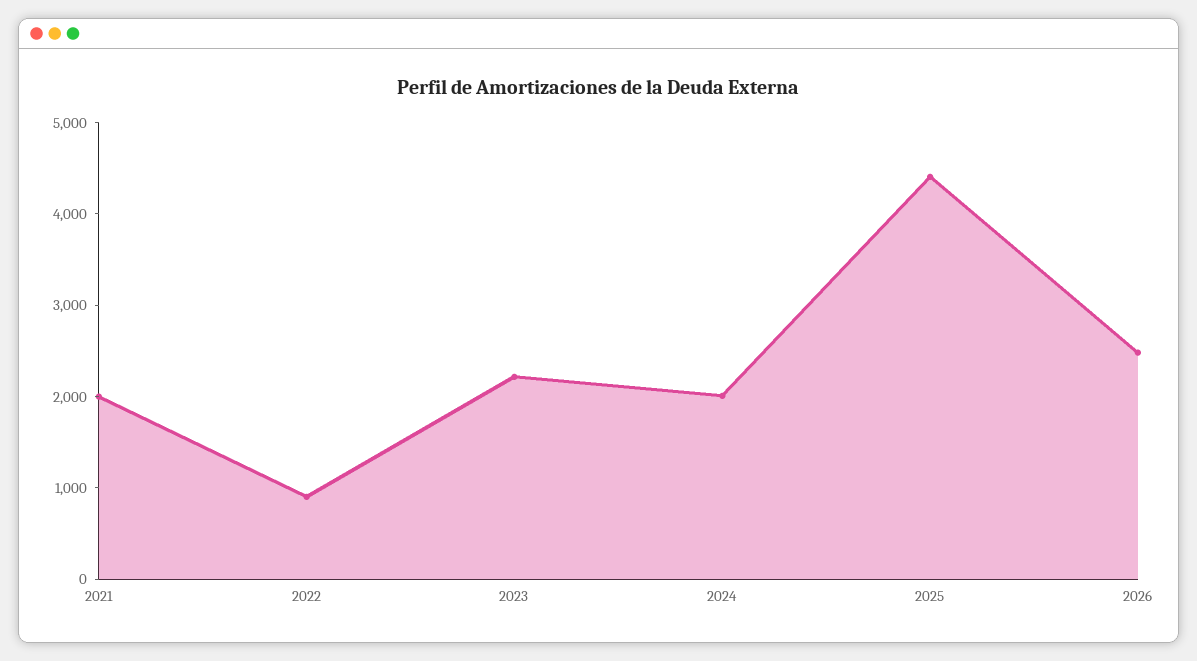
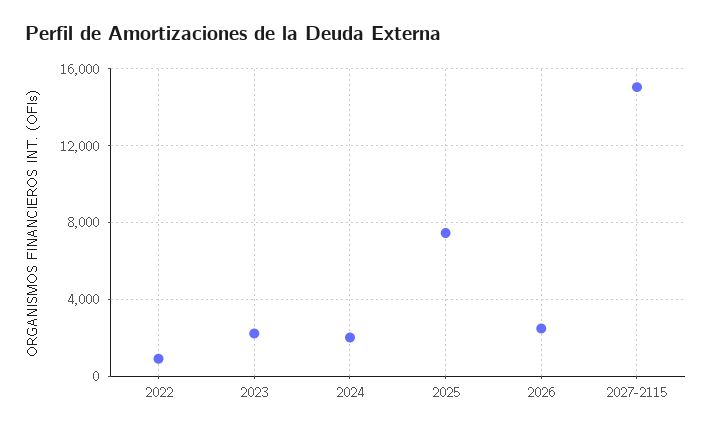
2021: 2000 -> none
2025: 4400 -> 7500
2027-2115: none -> 15000

